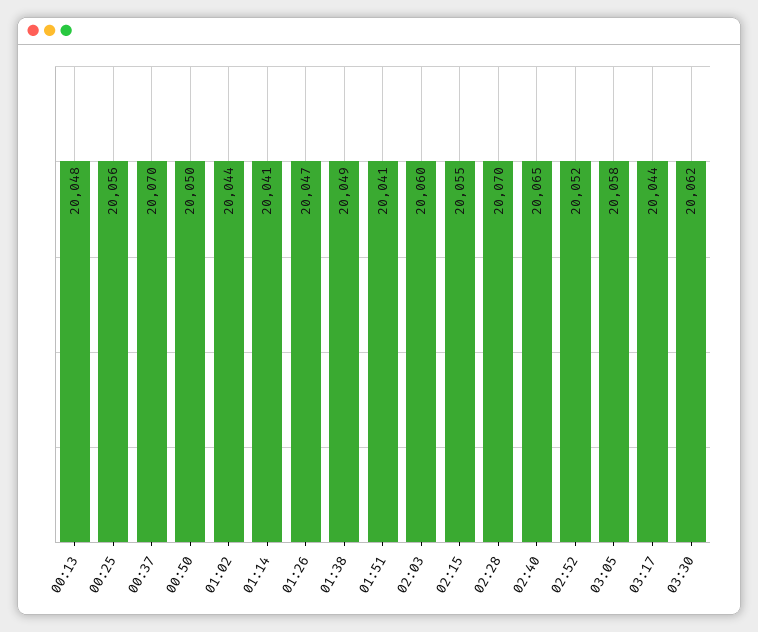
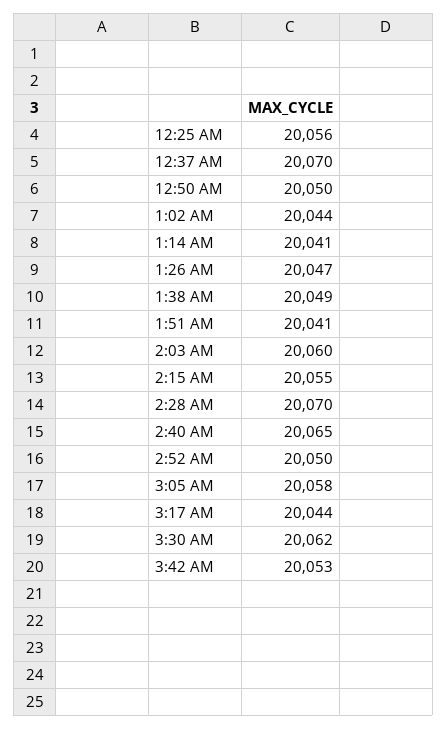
00:13: 20048 -> none
02:52: 20052 -> 20050
3:42 AM: none -> 20053

